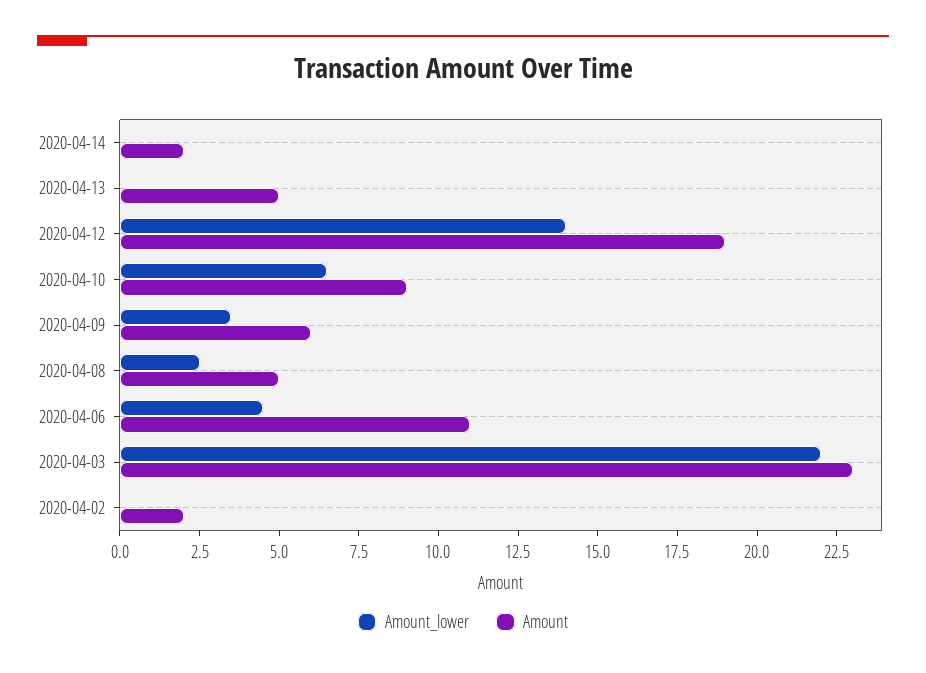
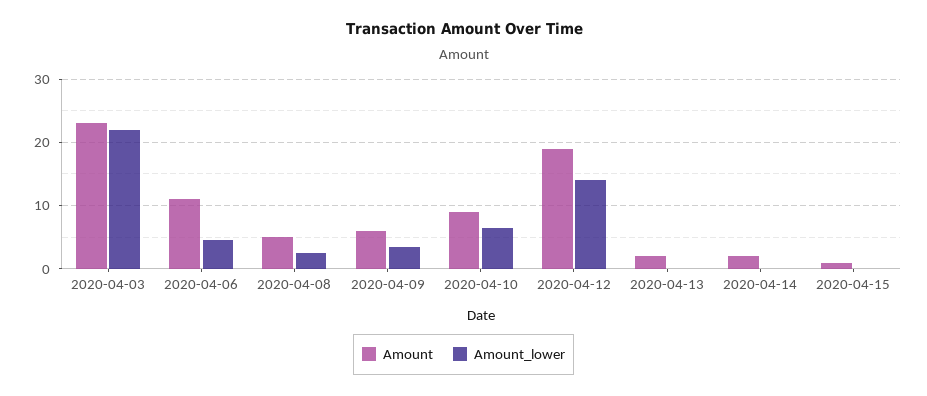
Amount, 2020-04-13: 5 -> 2
Amount_lower, 2020-04-02: 0 -> none
Amount, 2020-04-02: 2 -> none
Amount, 2020-04-15: none -> 1
Amount_lower, 2020-04-15: none -> 0

